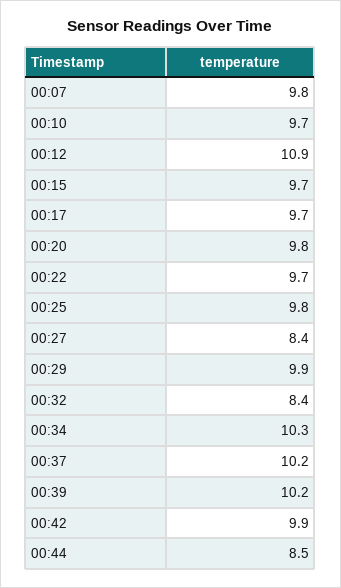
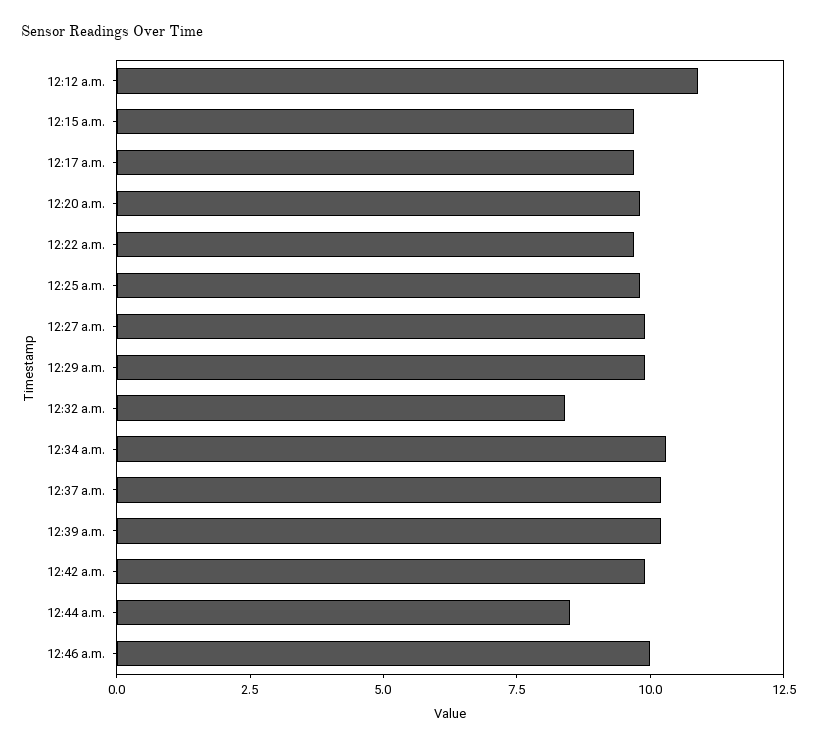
00:07: 9.8 -> none
00:10: 9.7 -> none
00:27: 8.4 -> 10
12:46 a.m.: none -> 10

